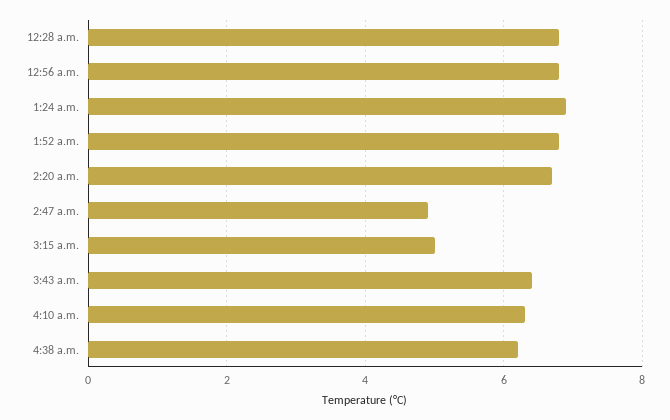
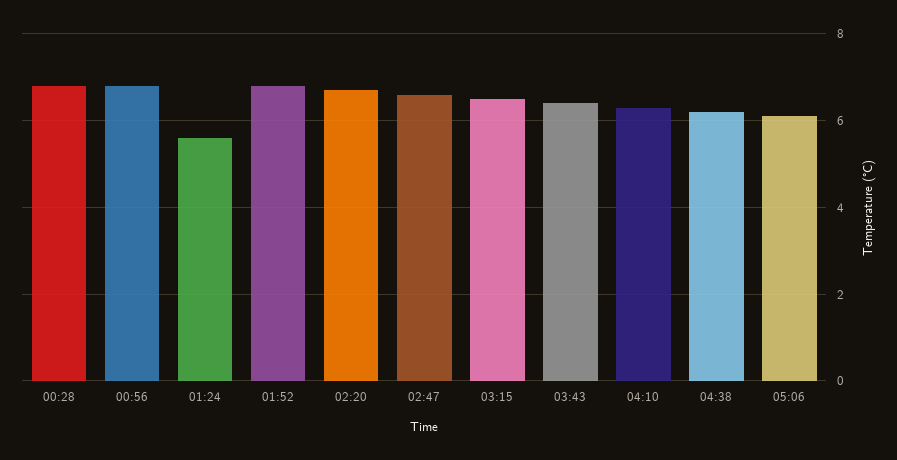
1:24 a.m.: 7 -> 5.5
2:47 a.m.: 5 -> 6.5
3:15 a.m.: 5 -> 6.5
05:06: none -> 6

